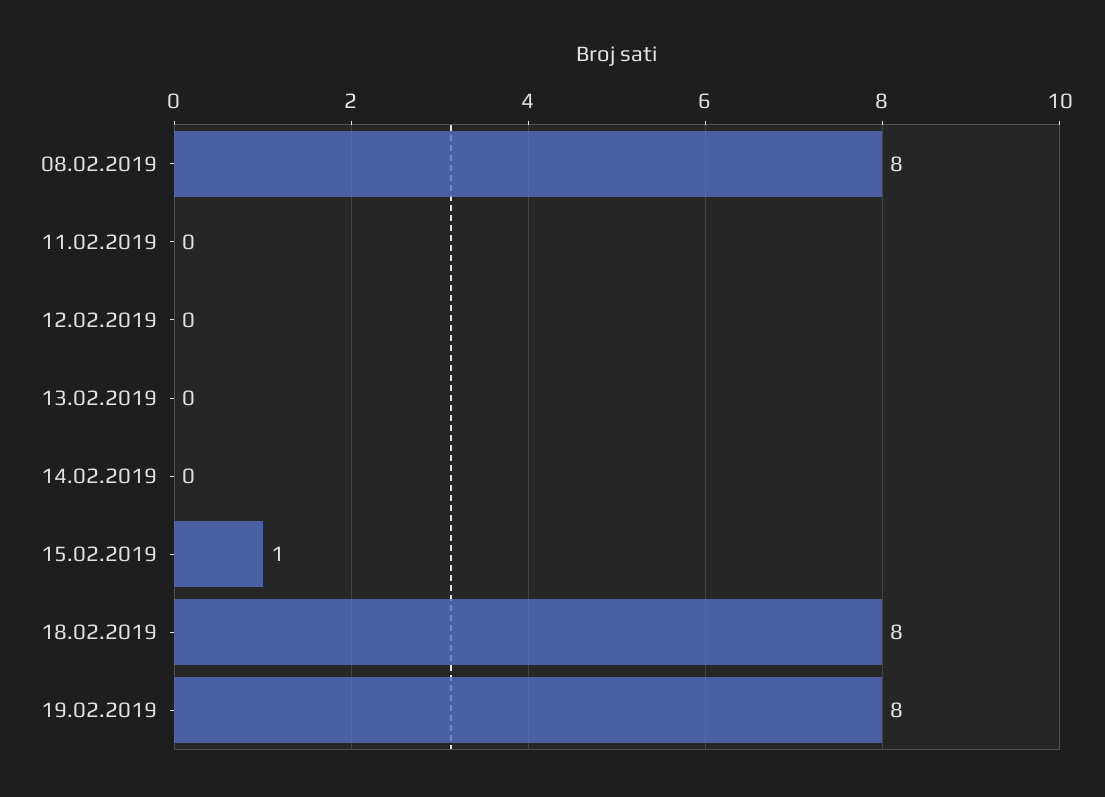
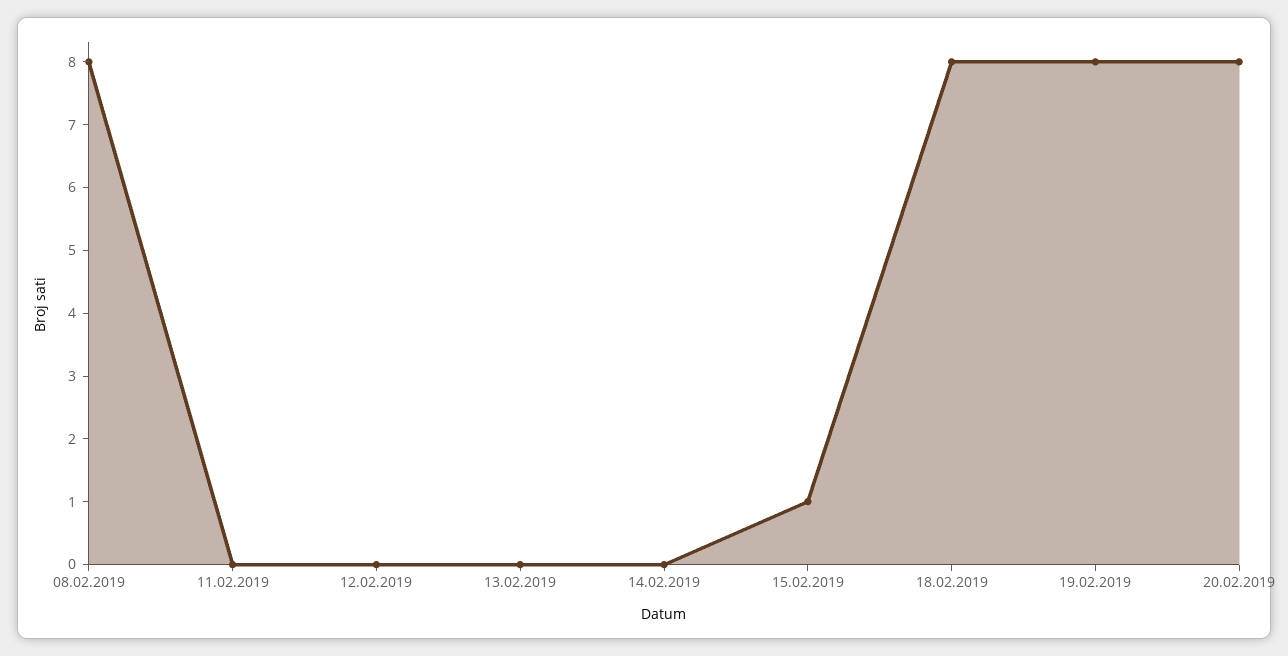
20.02.2019: none -> 8

